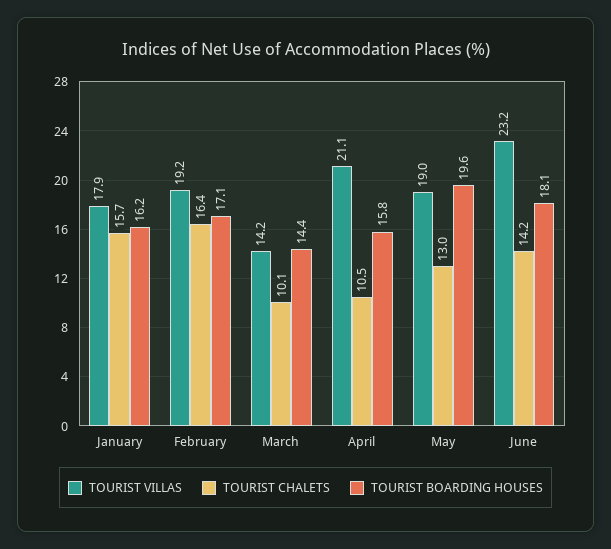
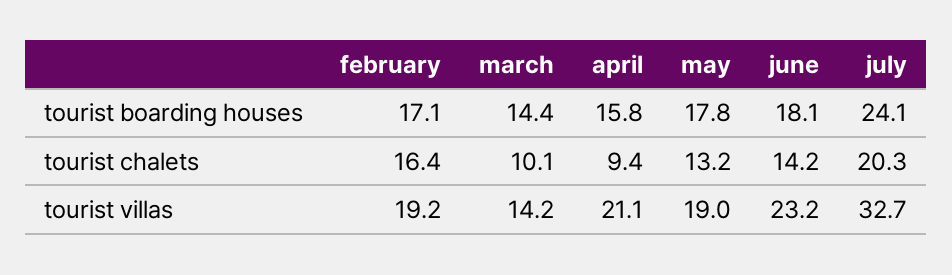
TOURIST VILLAS, January: 17.9 -> none
TOURIST CHALETS, January: 15.7 -> none
TOURIST BOARDING HOUSES, January: 16.2 -> none
TOURIST CHALETS, April: 10.5 -> 9.4
TOURIST CHALETS, May: 13 -> 13.2
TOURIST BOARDING HOUSES, May: 19.6 -> 17.8
TOURIST BOARDING HOUSES, july: none -> 24.1
TOURIST CHALETS, july: none -> 20.3
TOURIST VILLAS, july: none -> 32.7

